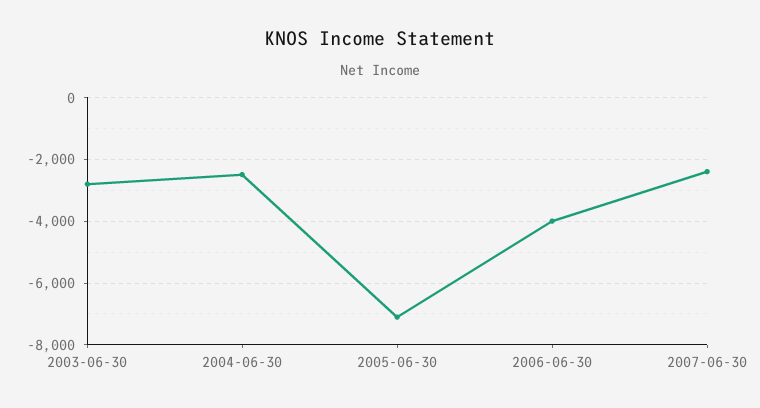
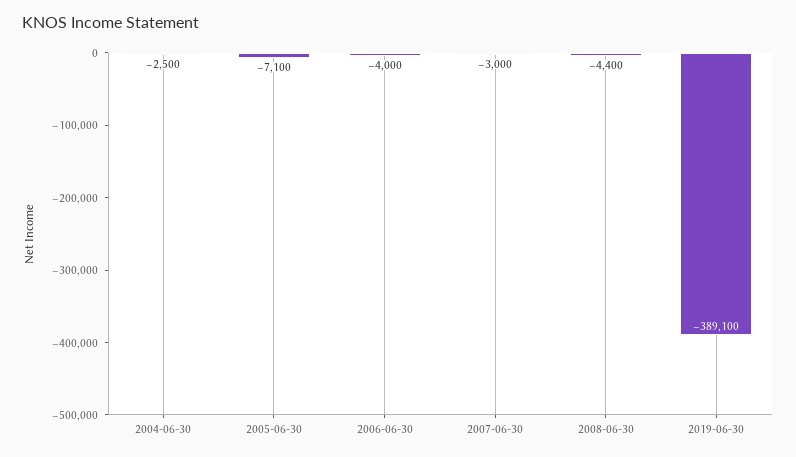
2003-06-30: -2800 -> none
2007-06-30: -2400 -> -3000
2008-06-30: none -> -4400
2019-06-30: none -> -389100

